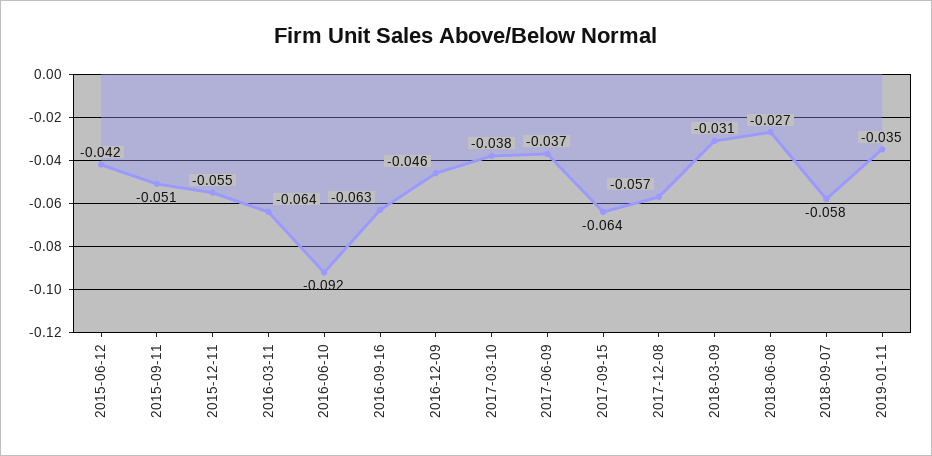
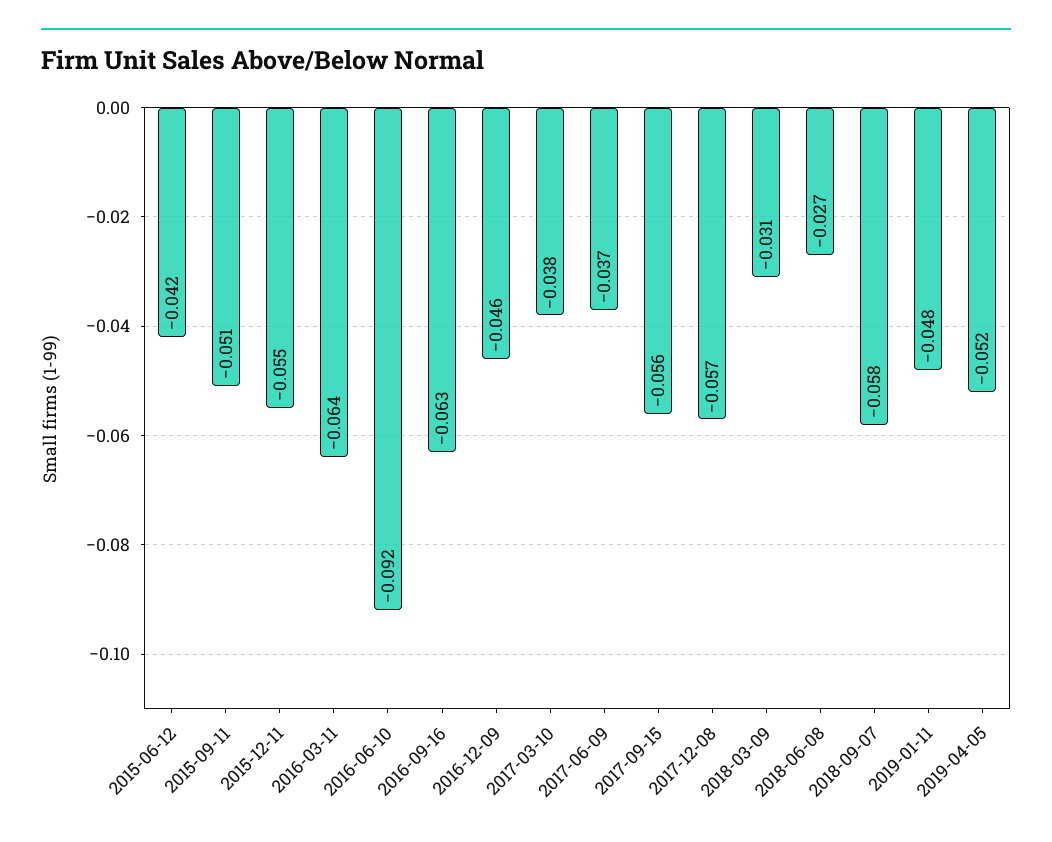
2017-09-15: -0.064 -> -0.056
2019-01-11: -0.035 -> -0.048
2019-04-05: none -> -0.052

